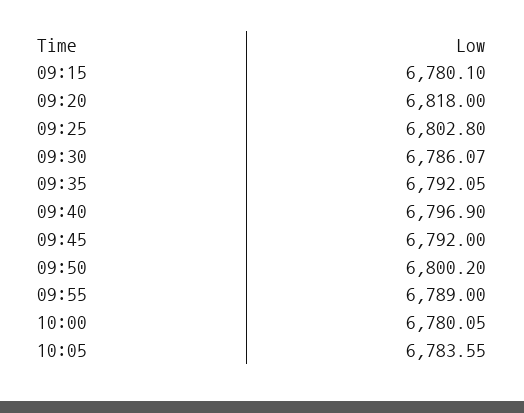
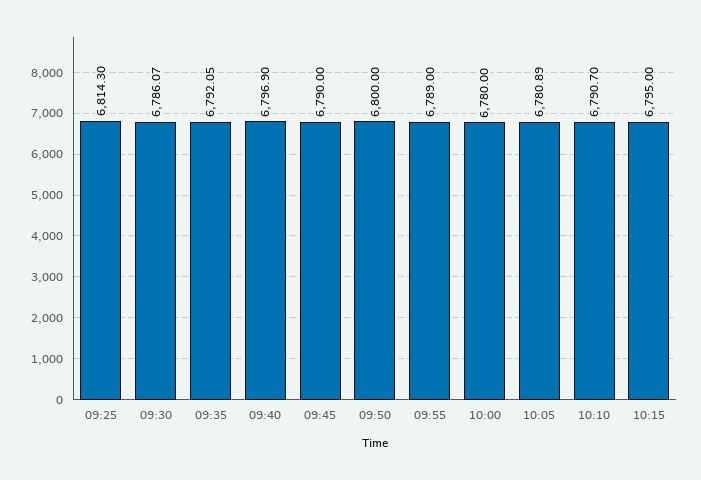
09:15: 6780.1 -> none
09:20: 6818 -> none
09:25: 6802.8 -> 6814.3
09:45: 6792 -> 6790
09:50: 6800.2 -> 6800
10:00: 6780.05 -> 6780
10:05: 6783.55 -> 6780.89
10:10: none -> 6790.7
10:15: none -> 6795

